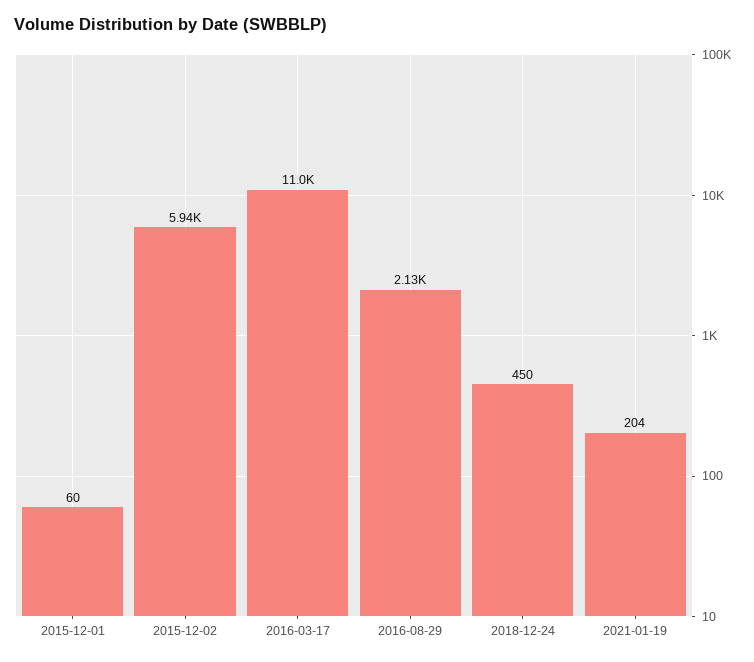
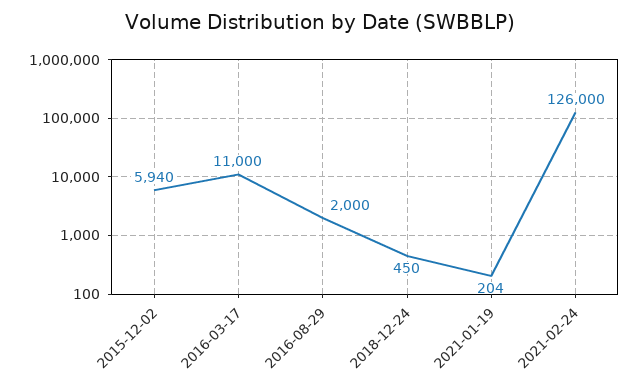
2015-12-01: 60 -> none
2016-08-29: 2130 -> 2000
2021-02-24: none -> 126000

